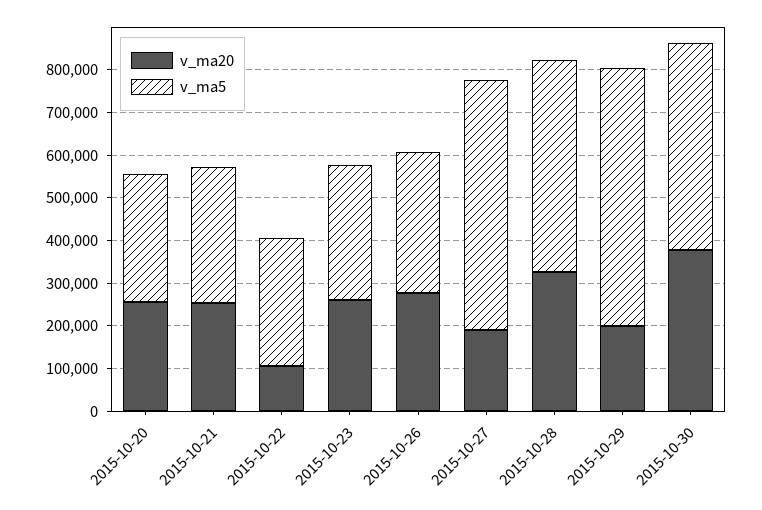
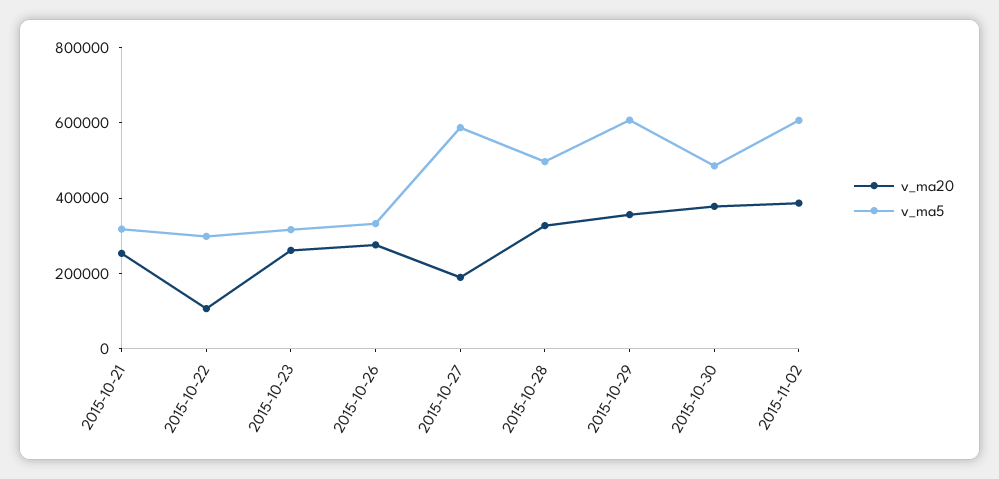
v_ma20, 2015-10-20: 260000 -> none
v_ma5, 2015-10-20: 300000 -> none
v_ma20, 2015-10-29: 200000 -> 350000
v_ma20, 2015-11-02: none -> 400000
v_ma5, 2015-11-02: none -> 600000

